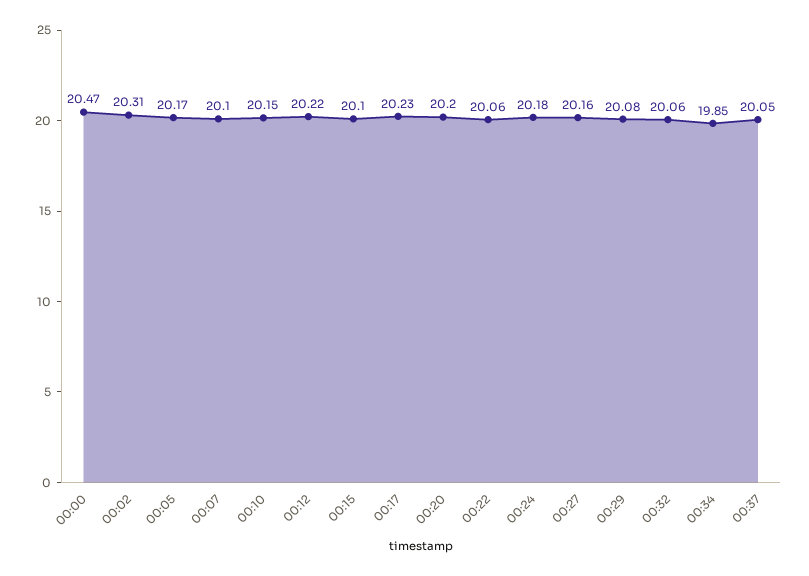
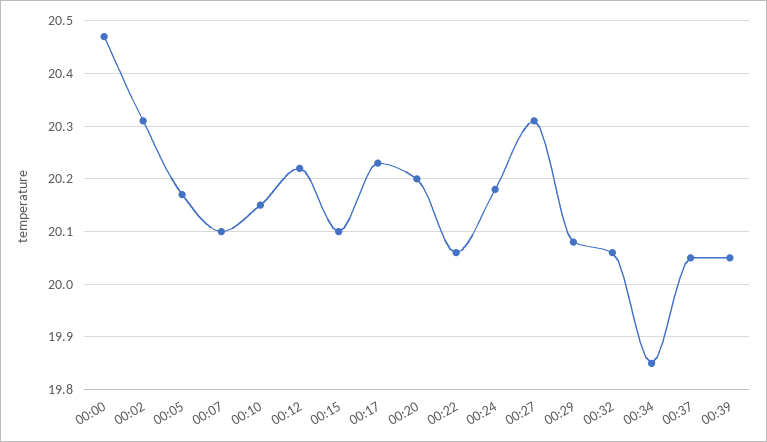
00:27: 20.16 -> 20.3
00:39: none -> 20.05

